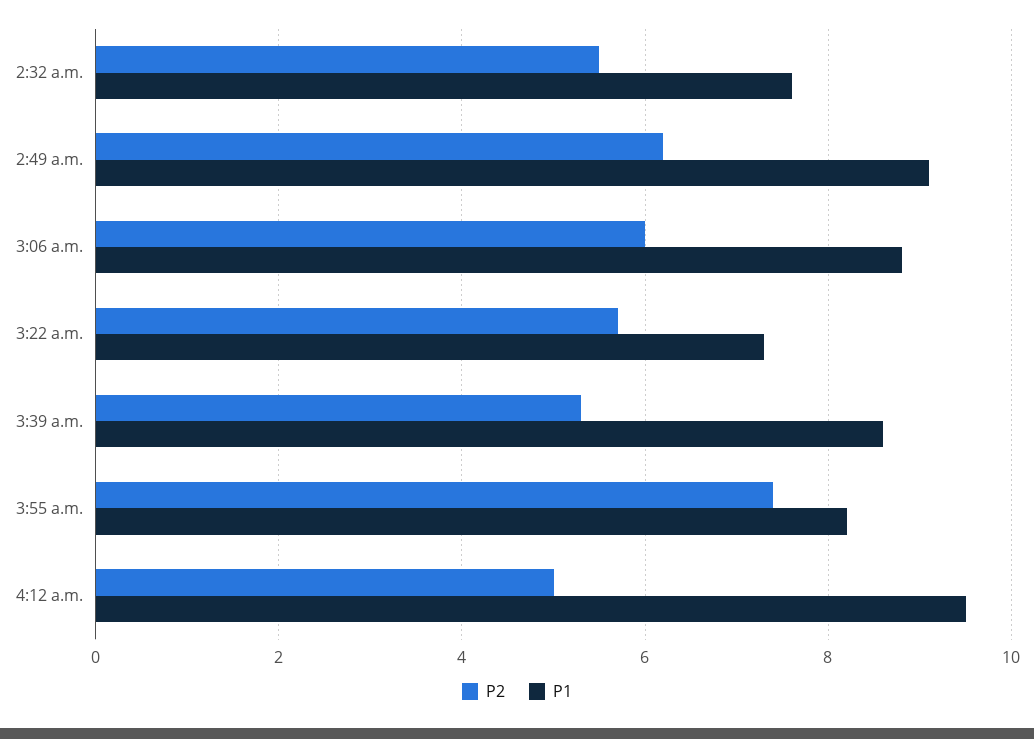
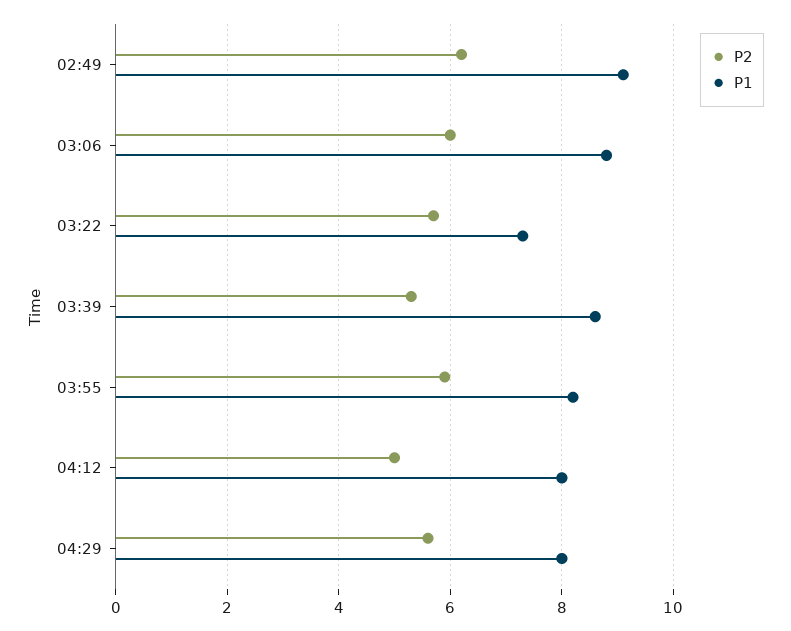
P2, 2:32 a.m.: 5.5 -> none
P1, 2:32 a.m.: 7.5 -> none
P2, 3:55 a.m.: 7.5 -> 6
P1, 4:12 a.m.: 9.5 -> 8
P2, 04:29: none -> 5.5
P1, 04:29: none -> 8

